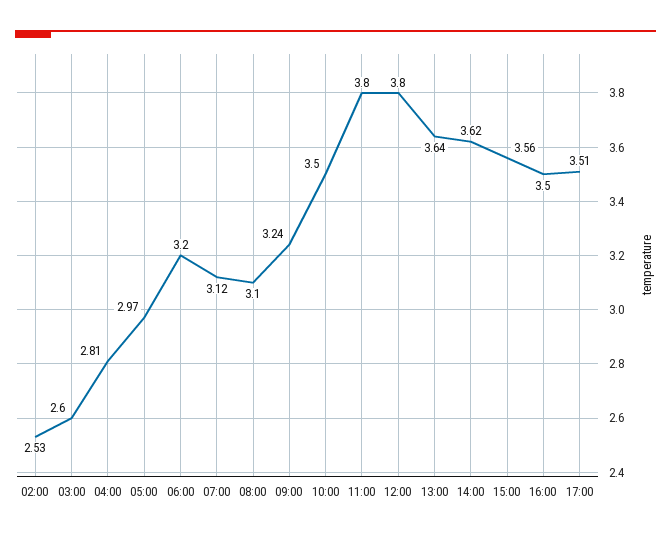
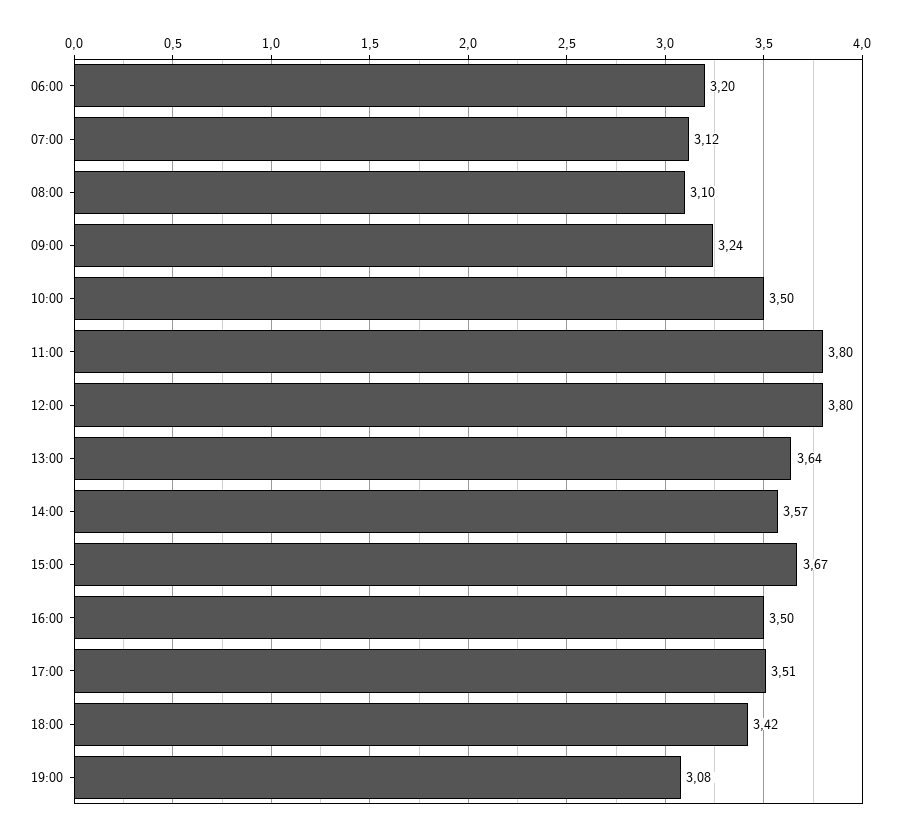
02:00: 2.53 -> none
03:00: 2.6 -> none
04:00: 2.81 -> none
05:00: 2.97 -> none
14:00: 3.62 -> 3.57
15:00: 3.56 -> 3.67
18:00: none -> 3.42
19:00: none -> 3.08

